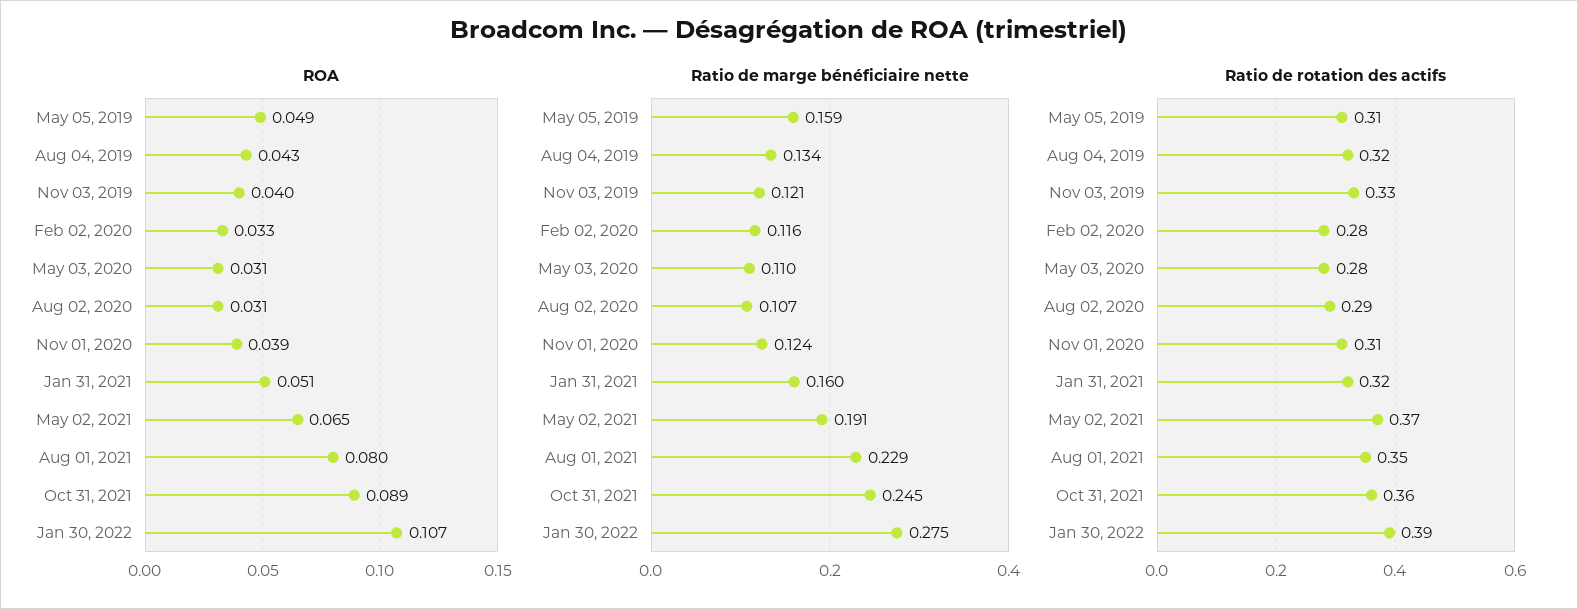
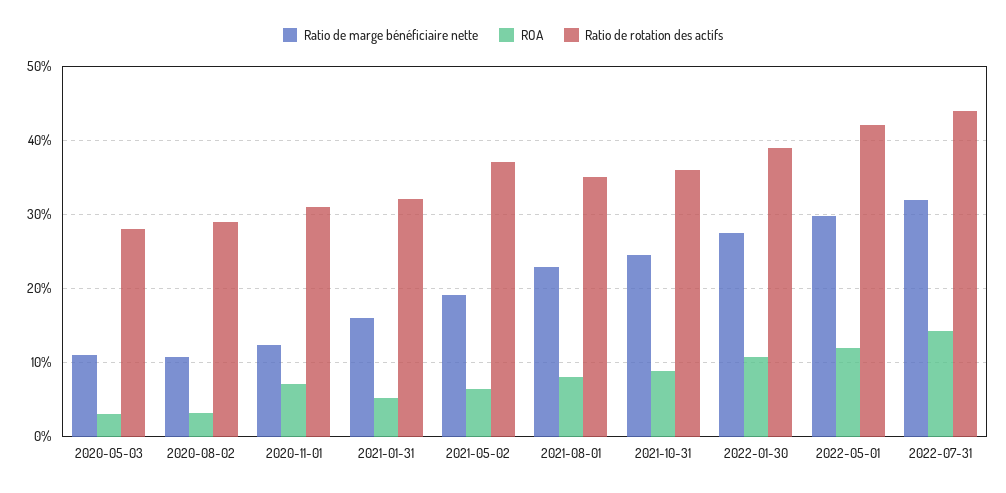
ROA, May 05, 2019: 0.049 -> none
ROA, Aug 04, 2019: 0.043 -> none
ROA, Nov 03, 2019: 0.04 -> none
ROA, Feb 02, 2020: 0.033 -> none
ROA, Nov 01, 2020: 0.039 -> 0.07
Ratio de marge bénéficiaire nette, May 05, 2019: 0.159 -> none
Ratio de marge bénéficiaire nette, Aug 04, 2019: 0.134 -> none
Ratio de marge bénéficiaire nette, Nov 03, 2019: 0.121 -> none
Ratio de marge bénéficiaire nette, Feb 02, 2020: 0.116 -> none
Ratio de rotation des actifs, May 05, 2019: 0.31 -> none
Ratio de rotation des actifs, Aug 04, 2019: 0.32 -> none
Ratio de rotation des actifs, Nov 03, 2019: 0.33 -> none
Ratio de rotation des actifs, Feb 02, 2020: 0.28 -> none
Ratio de marge bénéficiaire nette, 2022-05-01: none -> 0.3
ROA, 2022-05-01: none -> 0.12
Ratio de rotation des actifs, 2022-05-01: none -> 0.42
Ratio de marge bénéficiaire nette, 2022-07-31: none -> 0.32
ROA, 2022-07-31: none -> 0.14
Ratio de rotation des actifs, 2022-07-31: none -> 0.44

